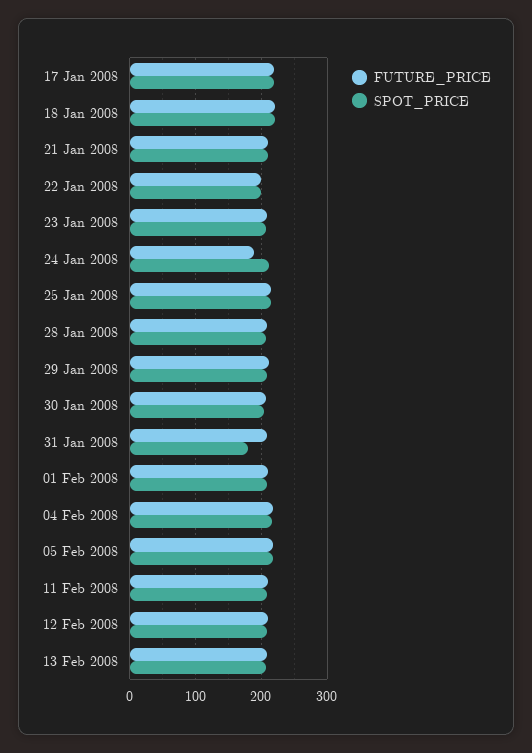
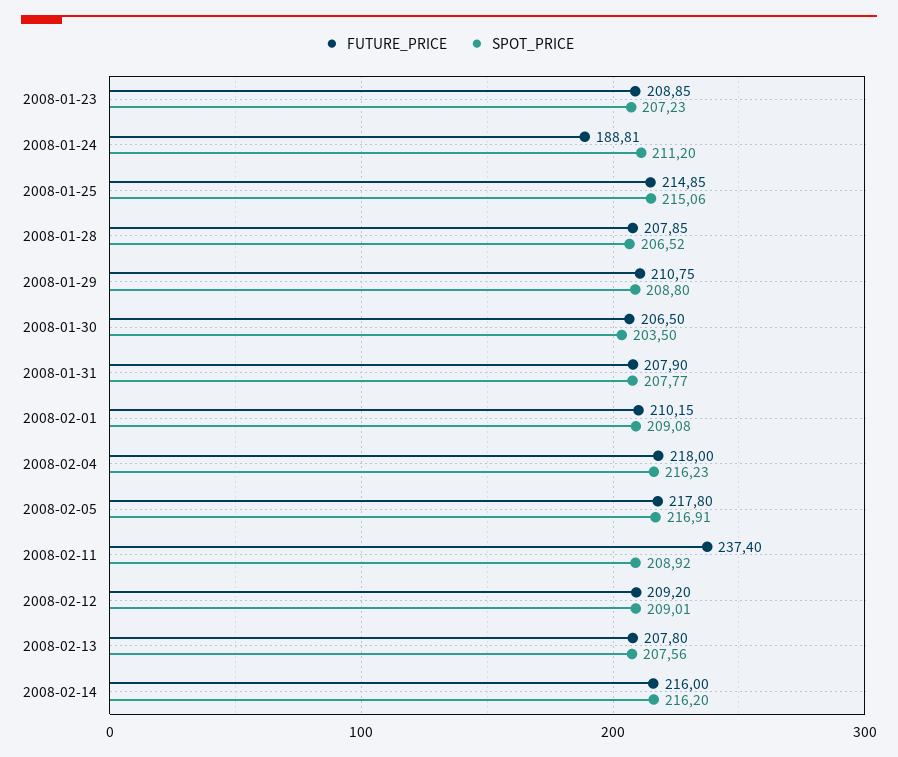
FUTURE_PRICE, 17 Jan 2008: 220 -> none
SPOT_PRICE, 17 Jan 2008: 220 -> none
FUTURE_PRICE, 18 Jan 2008: 220 -> none
SPOT_PRICE, 18 Jan 2008: 220 -> none
FUTURE_PRICE, 21 Jan 2008: 210 -> none
SPOT_PRICE, 21 Jan 2008: 210 -> none
FUTURE_PRICE, 22 Jan 2008: 200 -> none
SPOT_PRICE, 22 Jan 2008: 200 -> none
SPOT_PRICE, 31 Jan 2008: 180 -> 207.77
FUTURE_PRICE, 11 Feb 2008: 210 -> 237.4
FUTURE_PRICE, 2008-02-14: none -> 216
SPOT_PRICE, 2008-02-14: none -> 216.2

